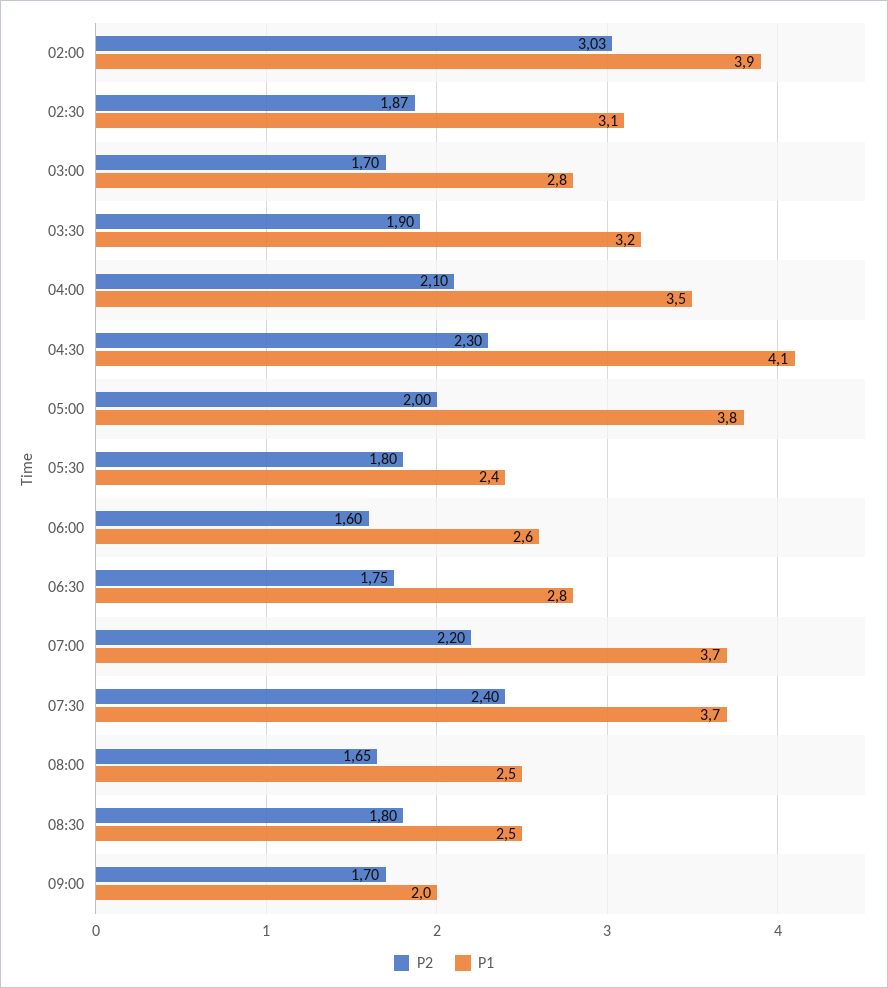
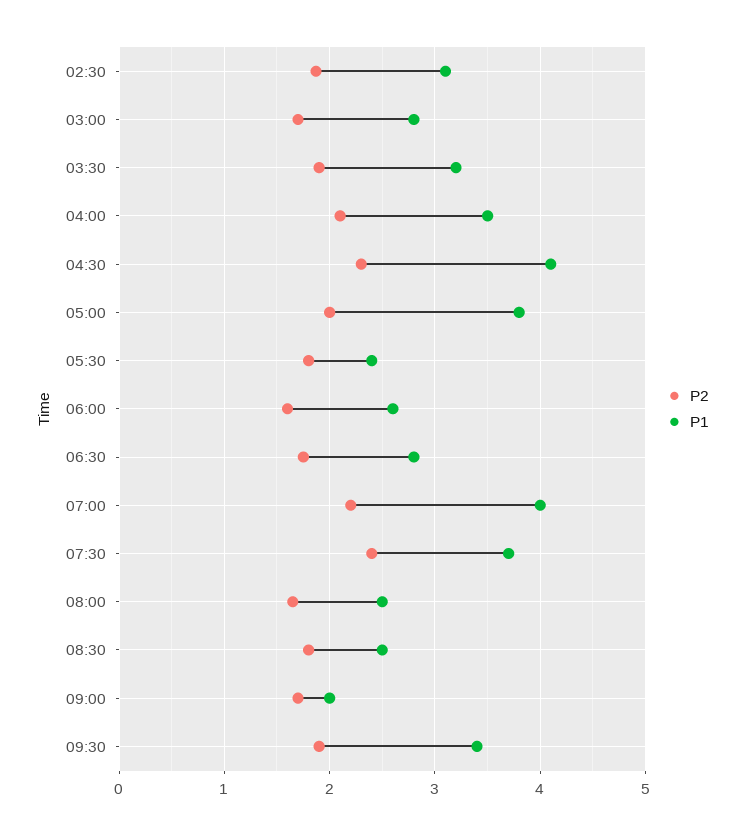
P2, 02:00: 3.03 -> none
P1, 02:00: 3.9 -> none
P1, 07:00: 3.7 -> 4
P2, 09:30: none -> 1.9
P1, 09:30: none -> 3.4

